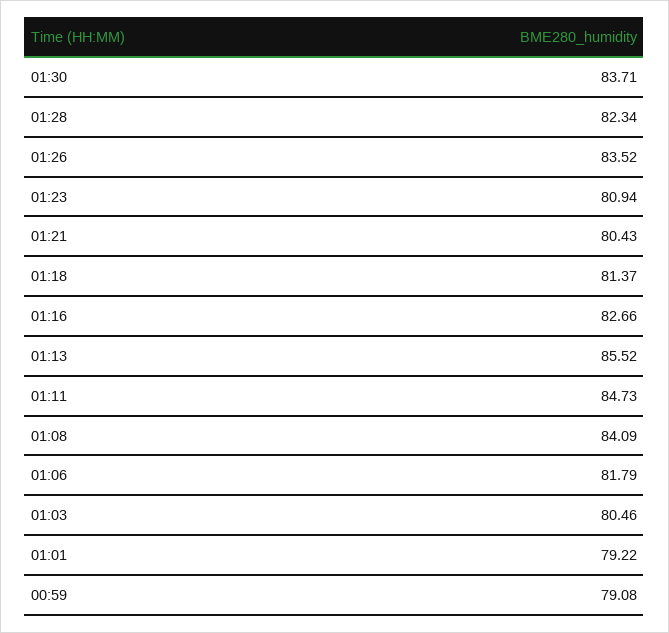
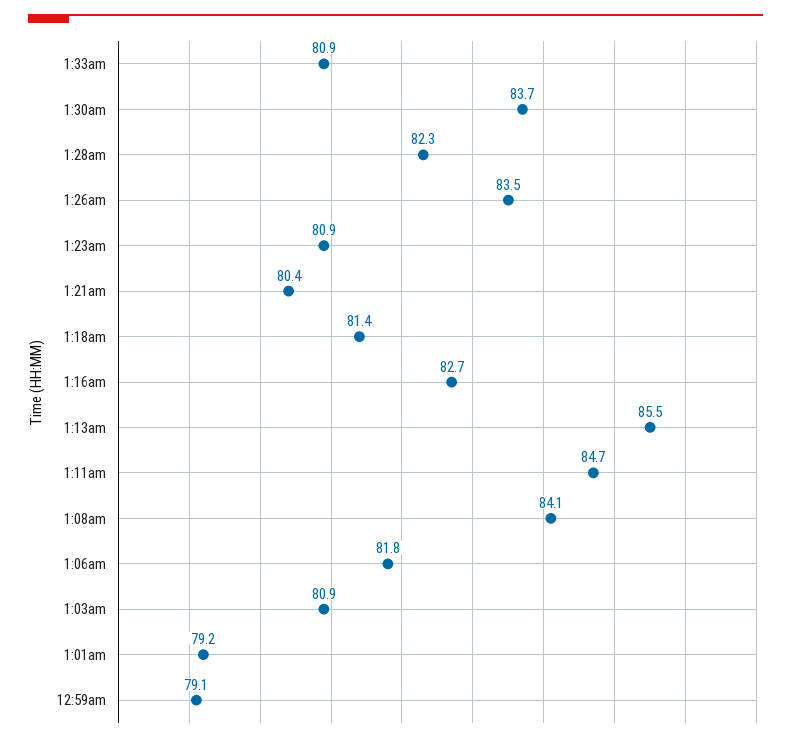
01:03: 80.46 -> 80.9
1:33am: none -> 80.9

